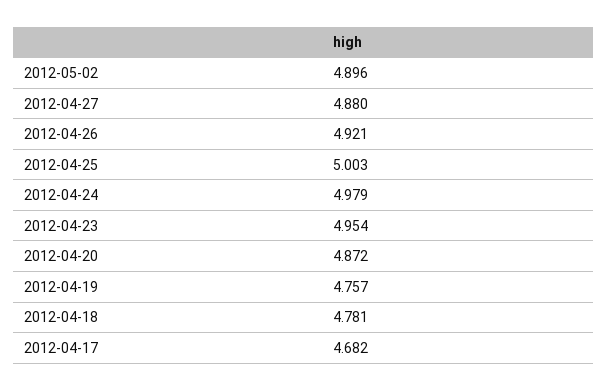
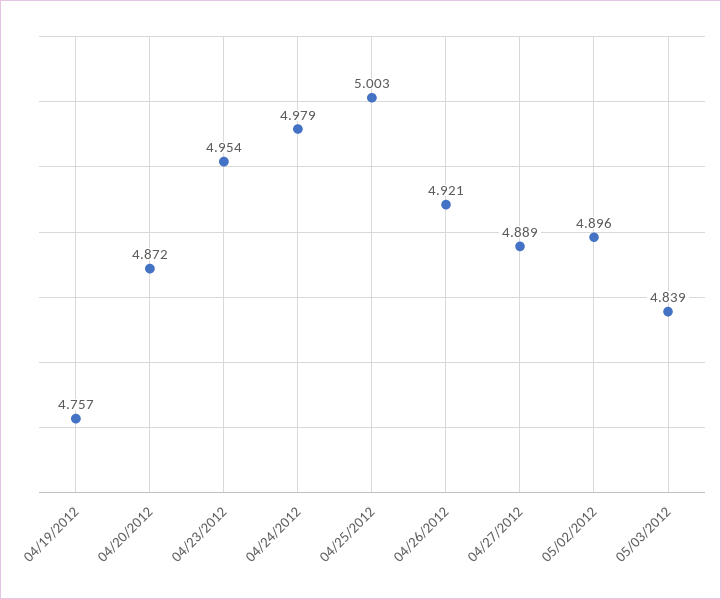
2012-04-27: 4.88 -> 4.889
2012-04-18: 4.781 -> none
2012-04-17: 4.682 -> none
05/03/2012: none -> 4.839

